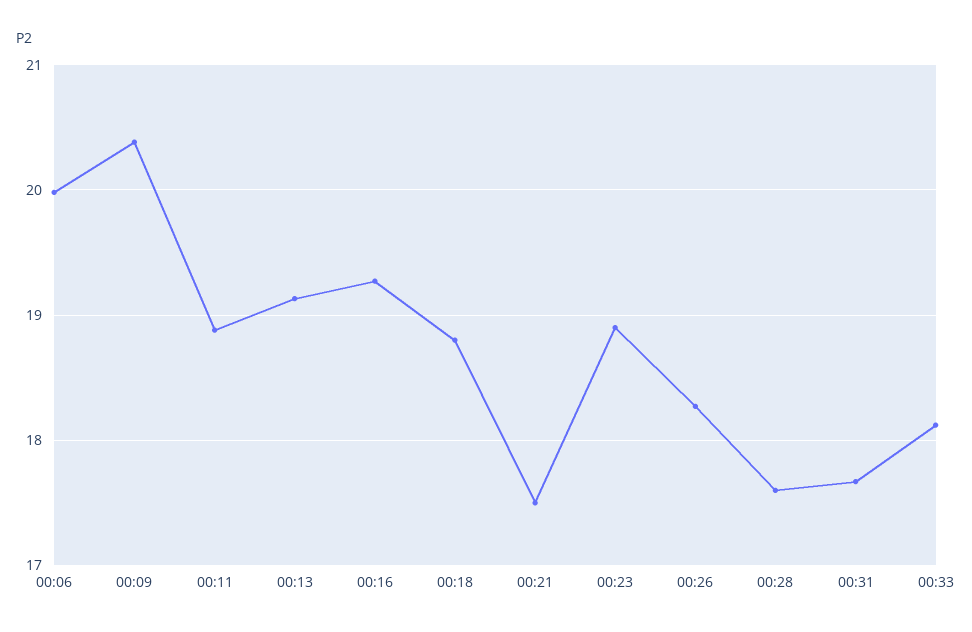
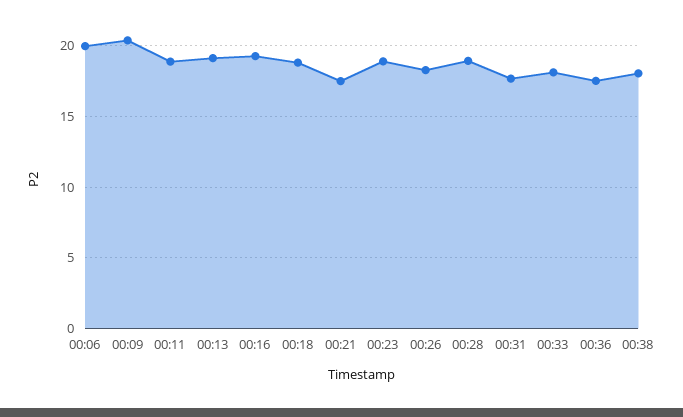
00:28: 17.6 -> 19
00:36: none -> 17.5
00:38: none -> 18

